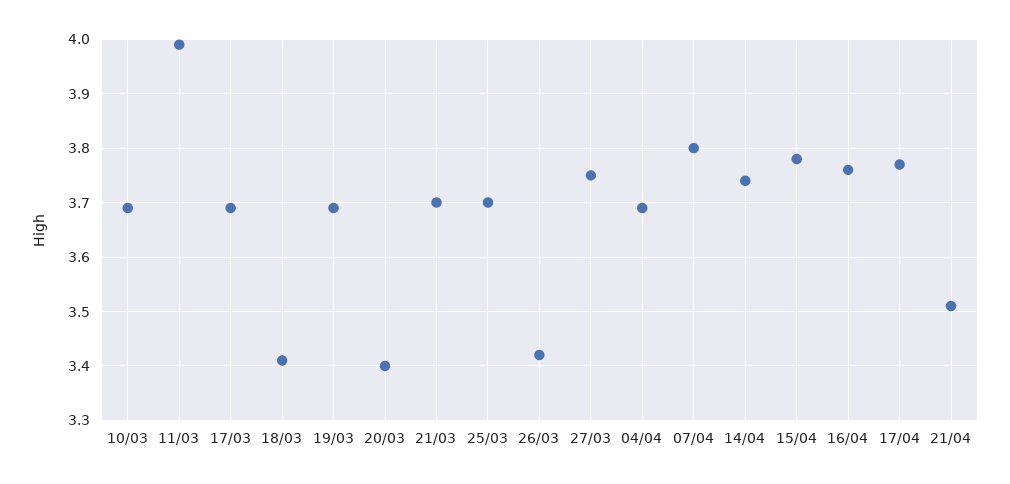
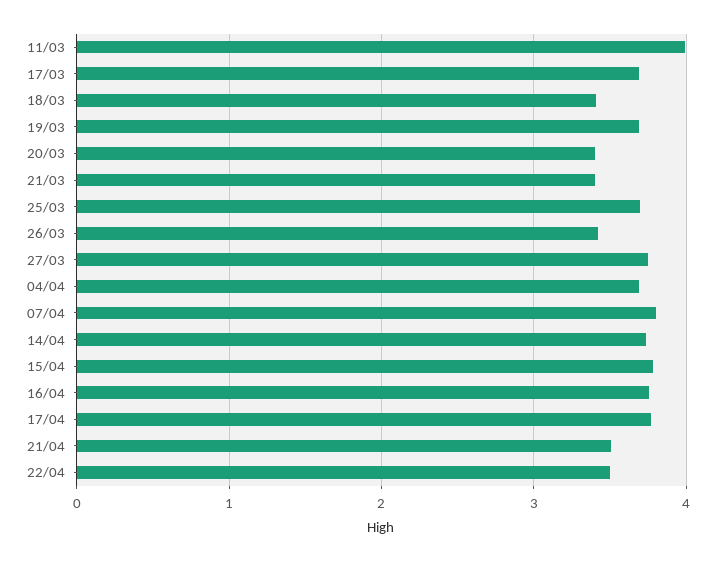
10/03: 3.7 -> none
21/03: 3.7 -> 3.4
22/04: none -> 3.5

